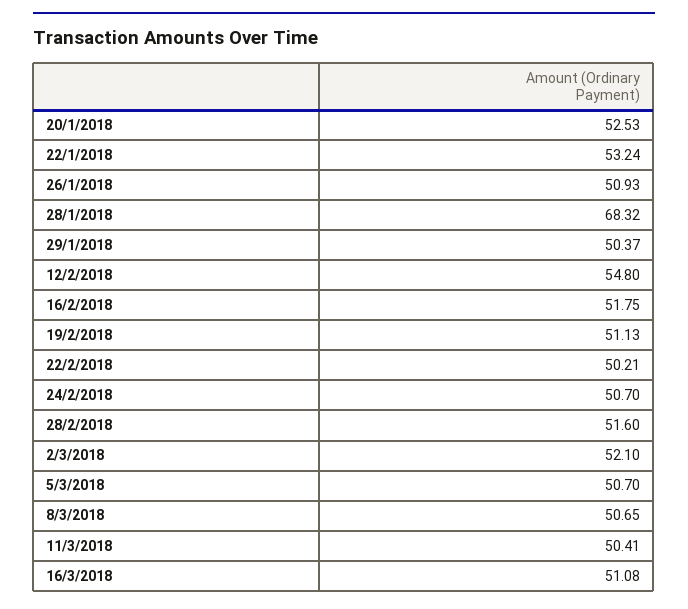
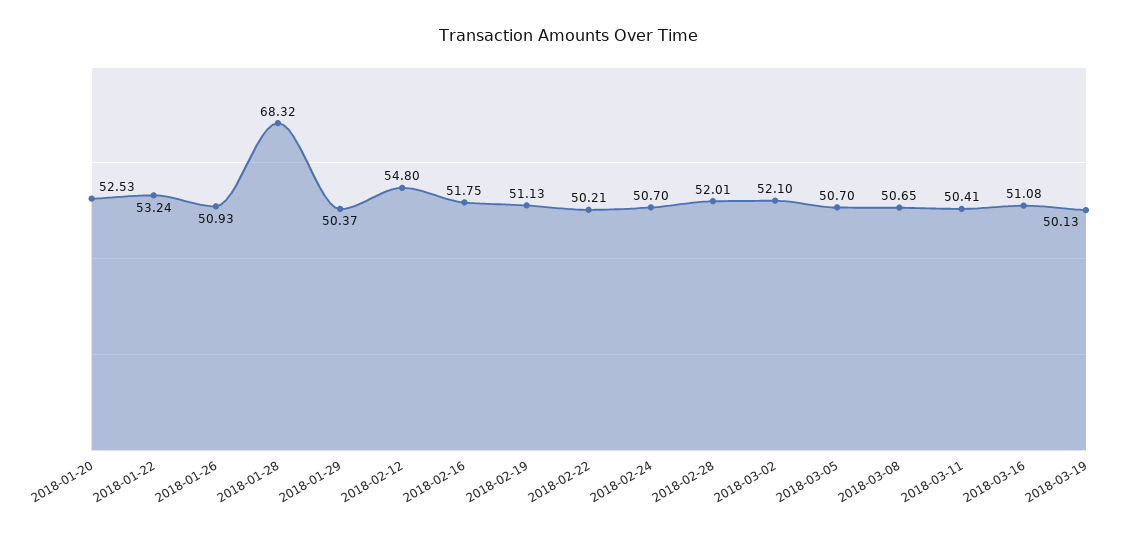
28/2/2018: 51.6 -> 52.01
2018-03-19: none -> 50.13

